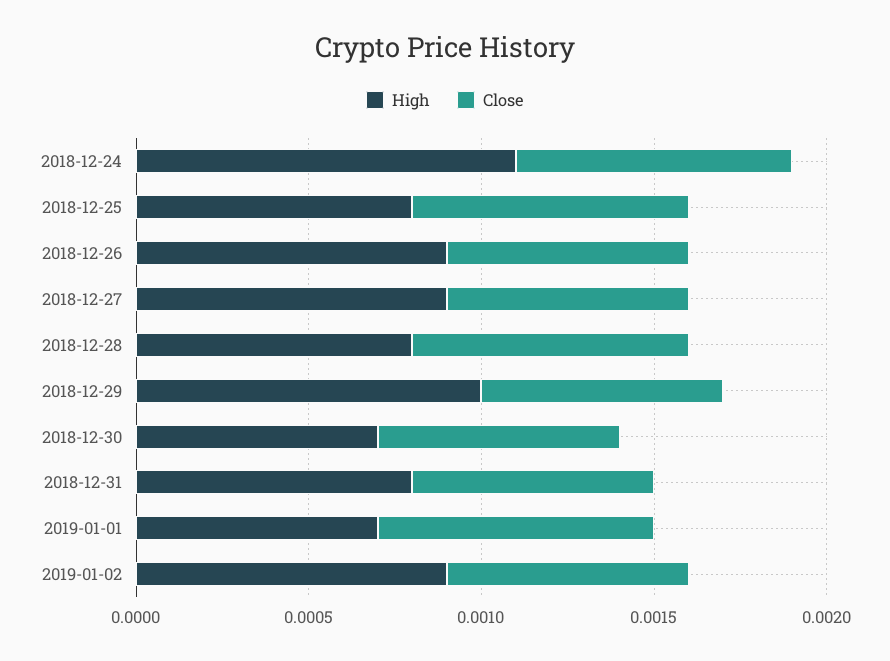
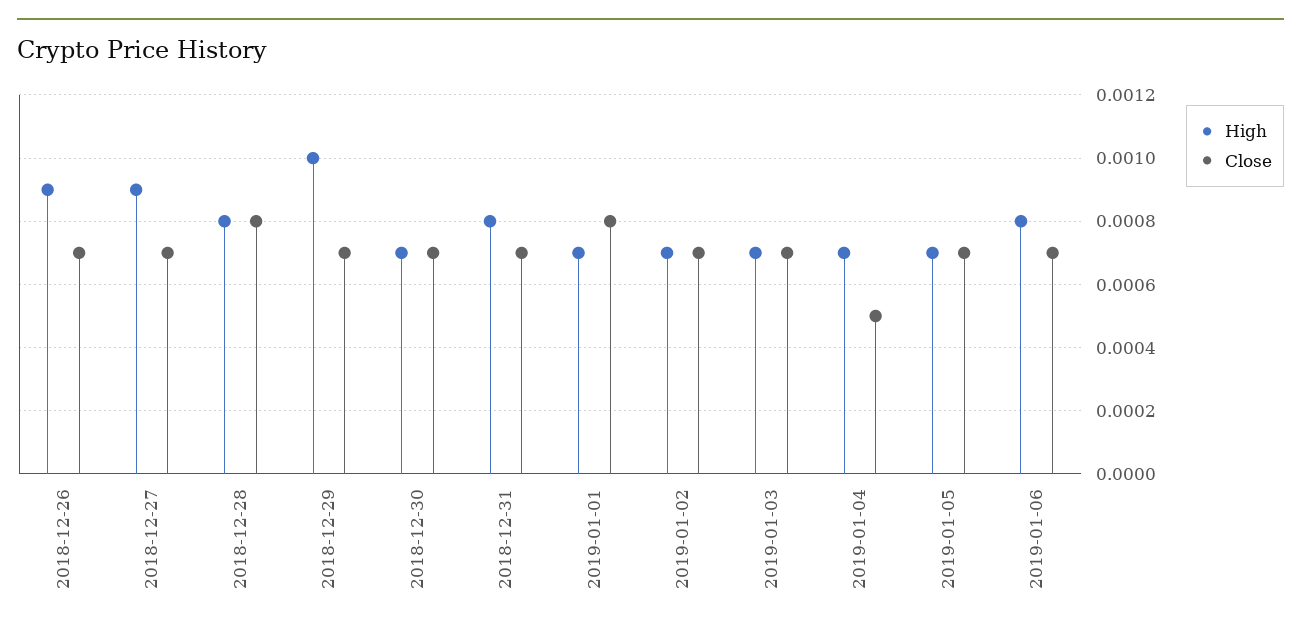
High, 2018-12-24: 0.0011 -> none
Close, 2018-12-24: 0.0008 -> none
High, 2018-12-25: 0.0008 -> none
Close, 2018-12-25: 0.0008 -> none
High, 2019-01-02: 0.0009 -> 0.0007
High, 2019-01-03: none -> 0.0007
Close, 2019-01-03: none -> 0.0007
High, 2019-01-04: none -> 0.0007
Close, 2019-01-04: none -> 0.0005
High, 2019-01-05: none -> 0.0007
Close, 2019-01-05: none -> 0.0007
High, 2019-01-06: none -> 0.0008
Close, 2019-01-06: none -> 0.0007

